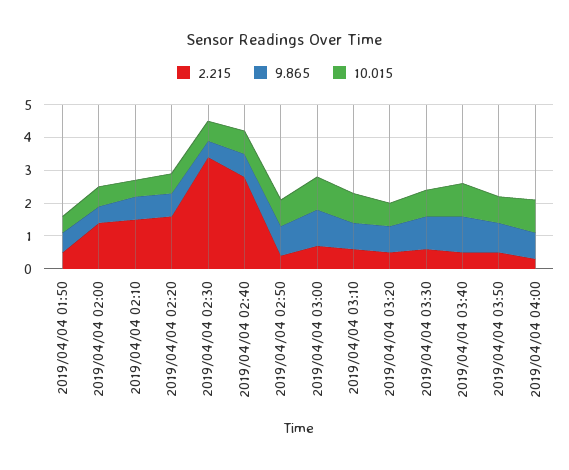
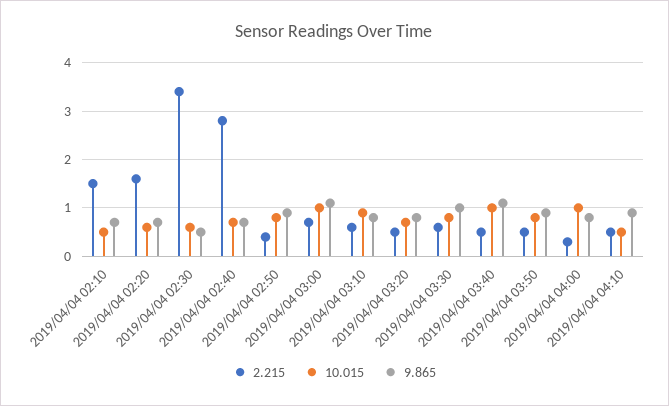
2.215, 2019/04/04 01:50: 0.5 -> none
9.865, 2019/04/04 01:50: 0.5 -> none
10.015, 2019/04/04 01:50: 0.5 -> none
2.215, 2019/04/04 02:00: 1.5 -> none
9.865, 2019/04/04 02:00: 0.5 -> none
10.015, 2019/04/04 02:00: 0.5 -> none
2.215, 2019/04/04 04:10: none -> 0.5
10.015, 2019/04/04 04:10: none -> 0.5
9.865, 2019/04/04 04:10: none -> 1

